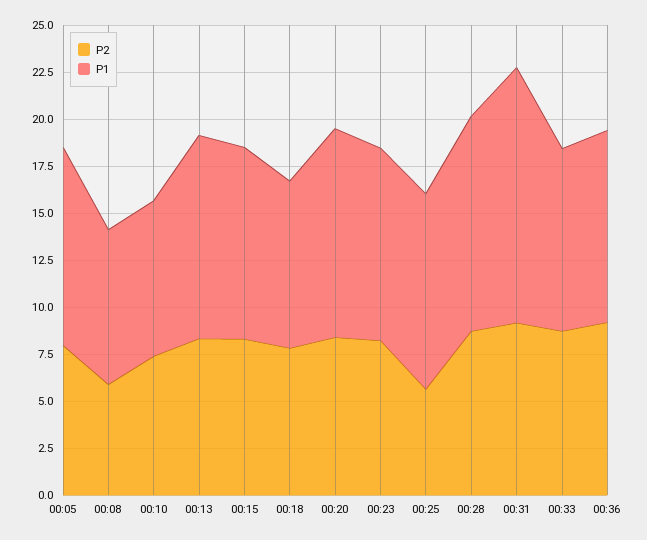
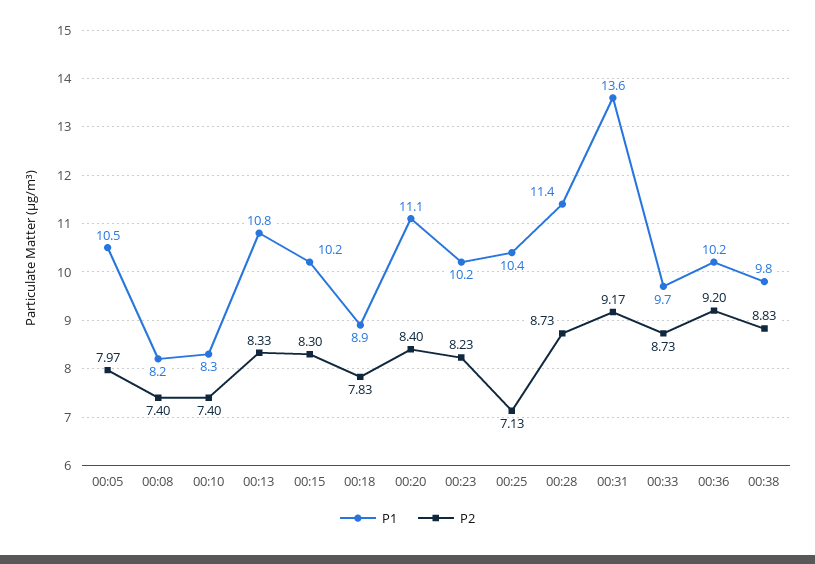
P2, 00:08: 6 -> 7.4
P2, 00:25: 5.5 -> 7.13
P1, 00:38: none -> 9.8
P2, 00:38: none -> 8.83

